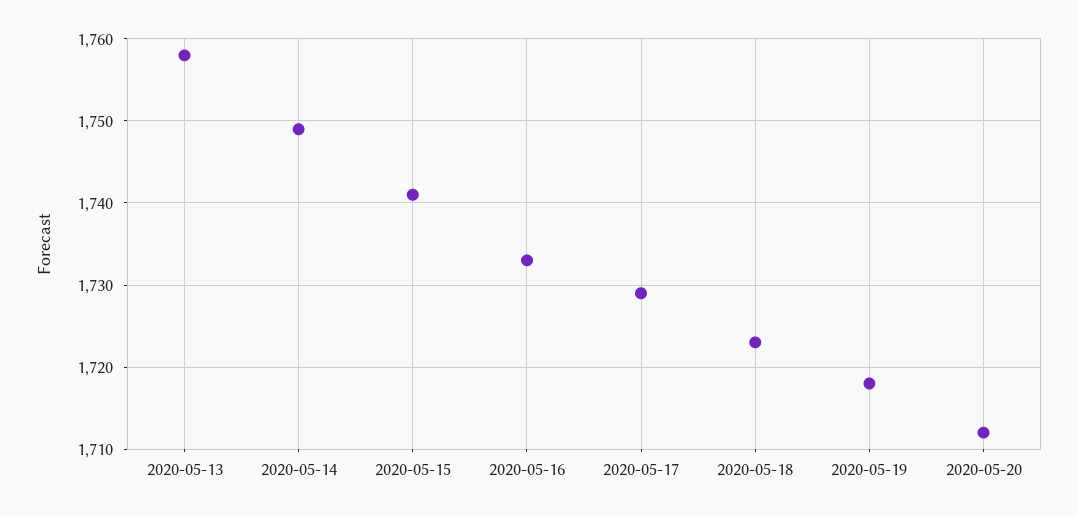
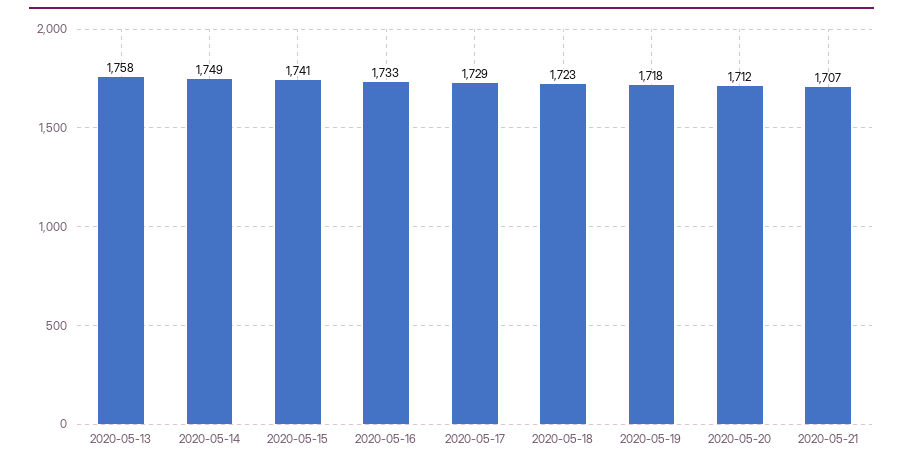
2020-05-21: none -> 1707

